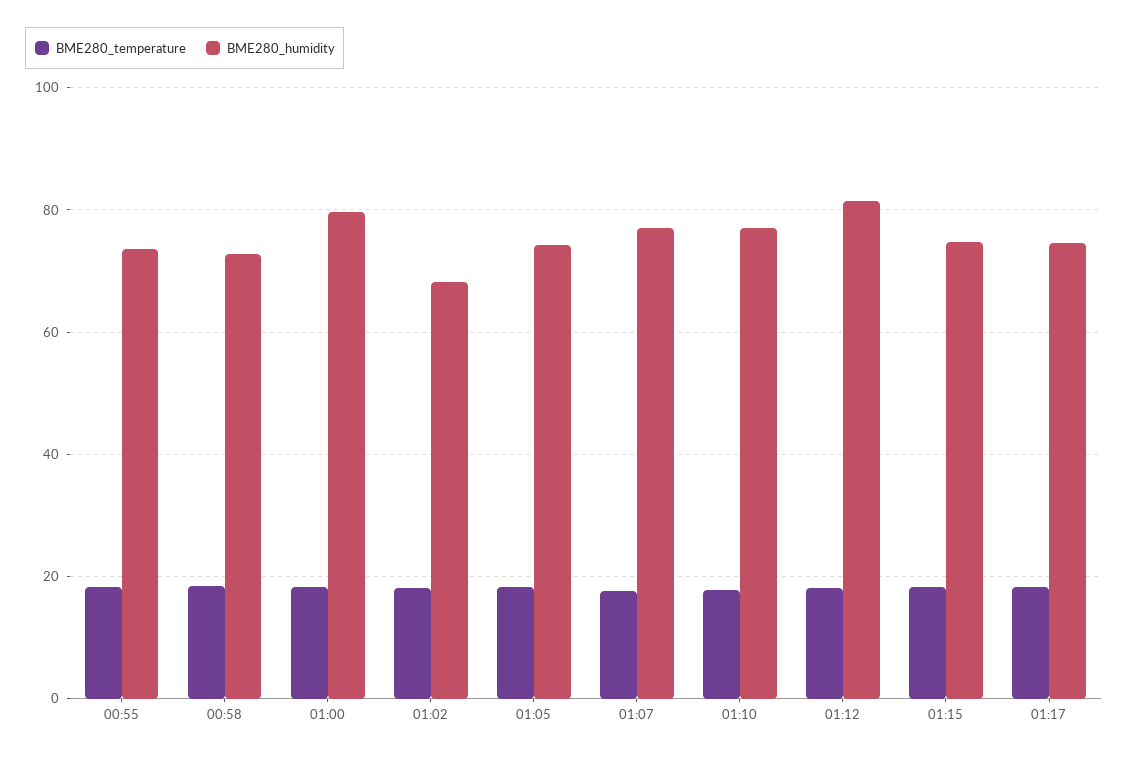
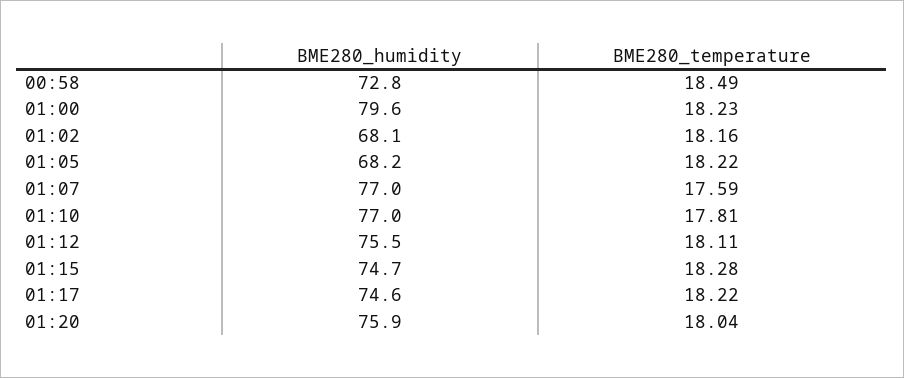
BME280_temperature, 00:55: 18 -> none
BME280_humidity, 00:55: 74 -> none
BME280_humidity, 01:05: 74 -> 68.2
BME280_humidity, 01:12: 82 -> 75.5
BME280_humidity, 01:20: none -> 75.9
BME280_temperature, 01:20: none -> 18.04

